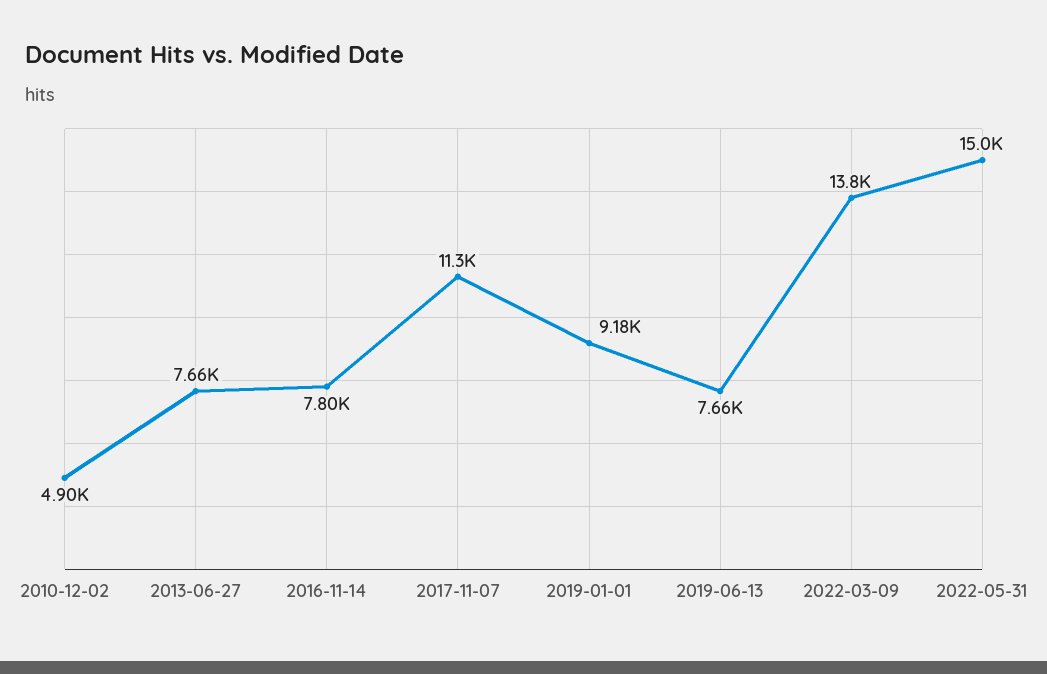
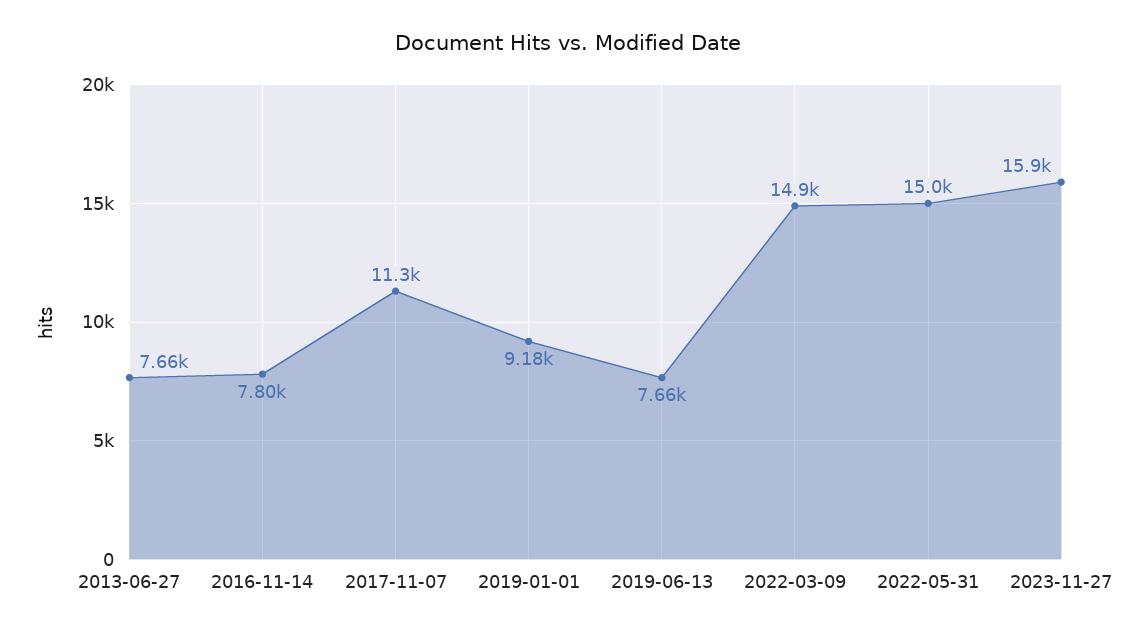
2010-12-02: 4900 -> none
2022-03-09: 13800 -> 14900
2023-11-27: none -> 15900

